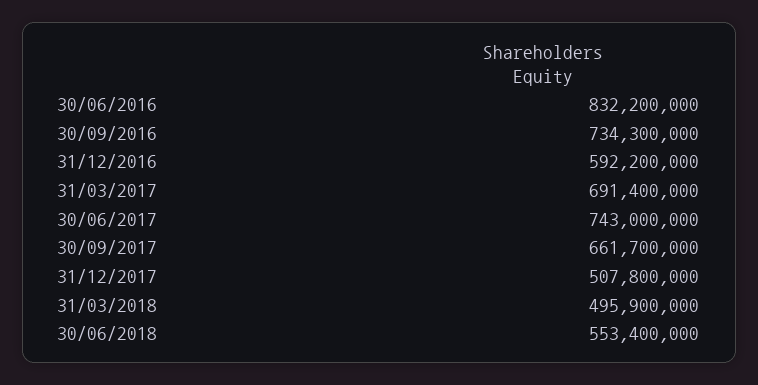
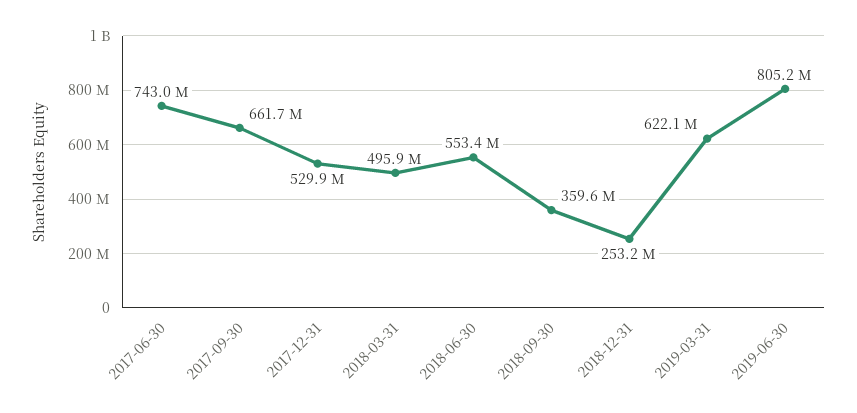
30/06/2016: 832200000 -> none
30/09/2016: 734300000 -> none
31/12/2016: 592200000 -> none
31/03/2017: 691400000 -> none
31/12/2017: 507800000 -> 529900000
2018-09-30: none -> 359600000
2018-12-31: none -> 253200000
2019-03-31: none -> 622100000
2019-06-30: none -> 805200000

